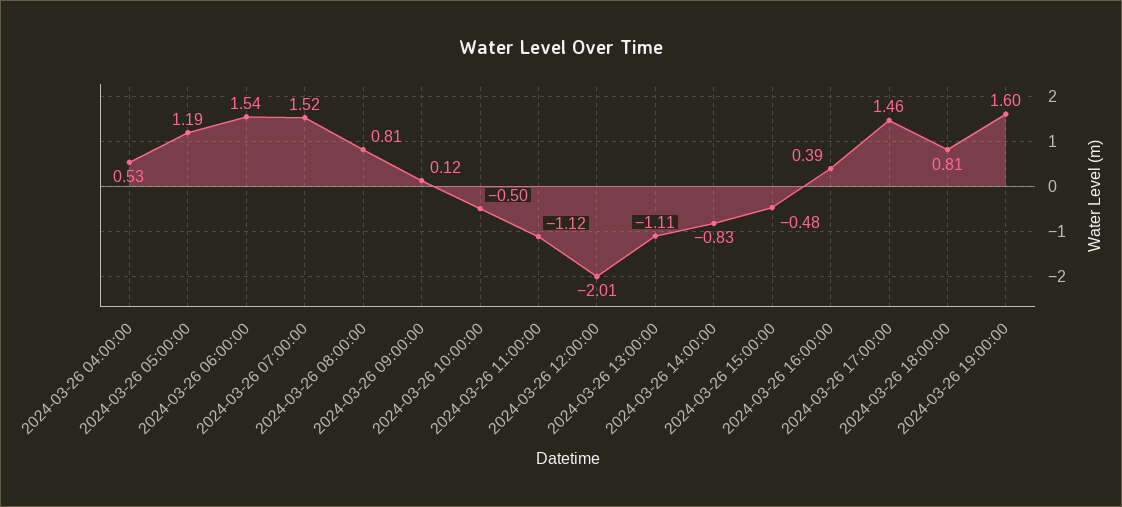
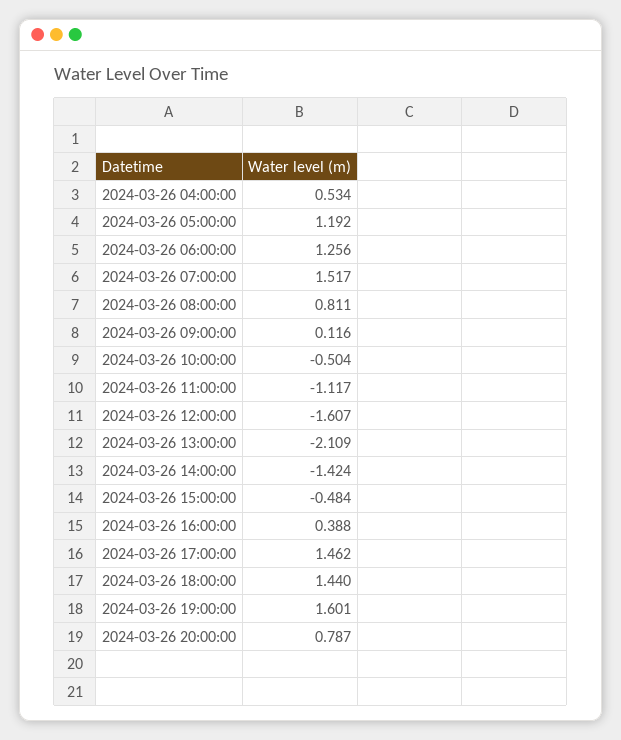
2024-03-26 06:00:00: 1.54 -> 1.256
2024-03-26 12:00:00: -2.01 -> -1.607
2024-03-26 13:00:00: -1.11 -> -2.109
2024-03-26 14:00:00: -0.83 -> -1.424
2024-03-26 18:00:00: 0.81 -> 1.44
2024-03-26 20:00:00: none -> 0.787

